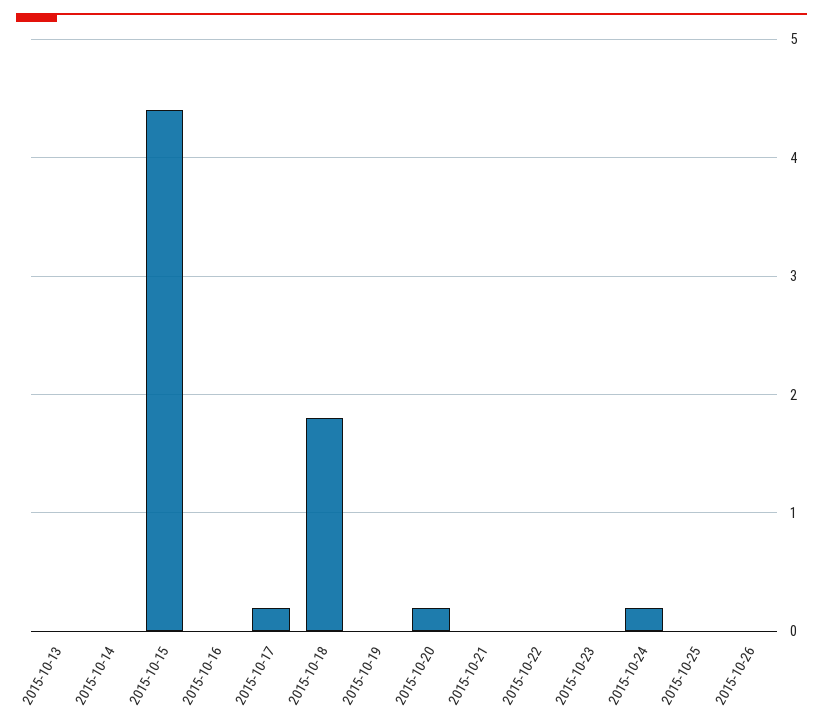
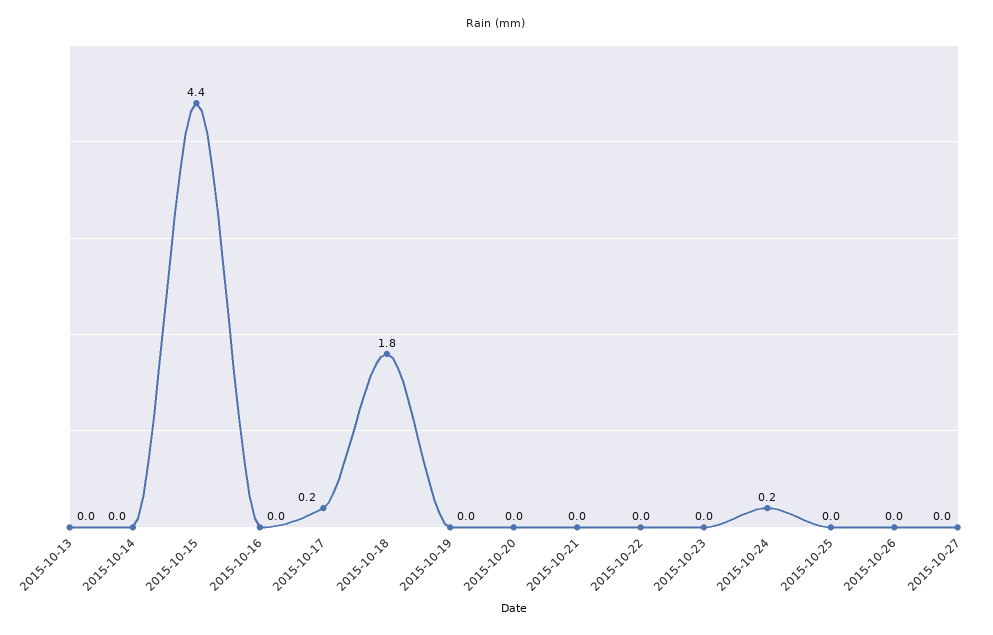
2015-10-20: 0.2 -> 0
2015-10-27: none -> 0

